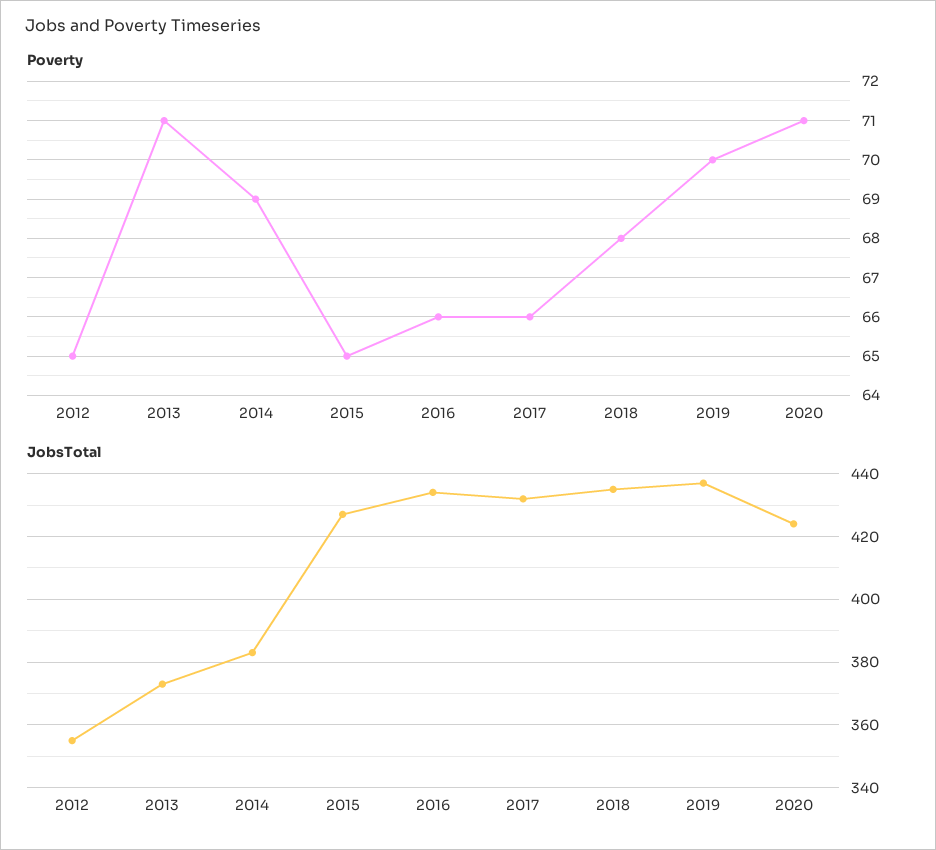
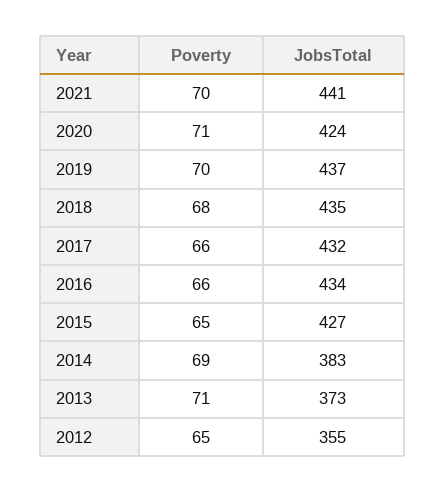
Poverty, 2021: none -> 70
JobsTotal, 2021: none -> 441

